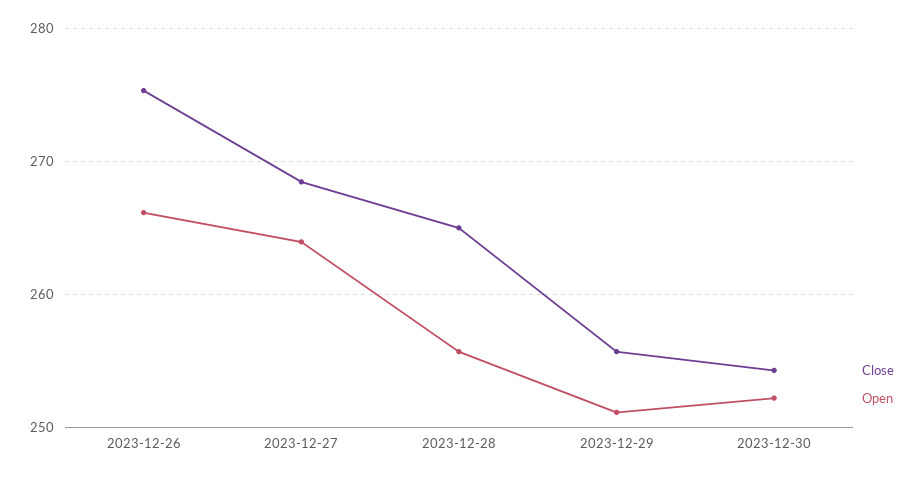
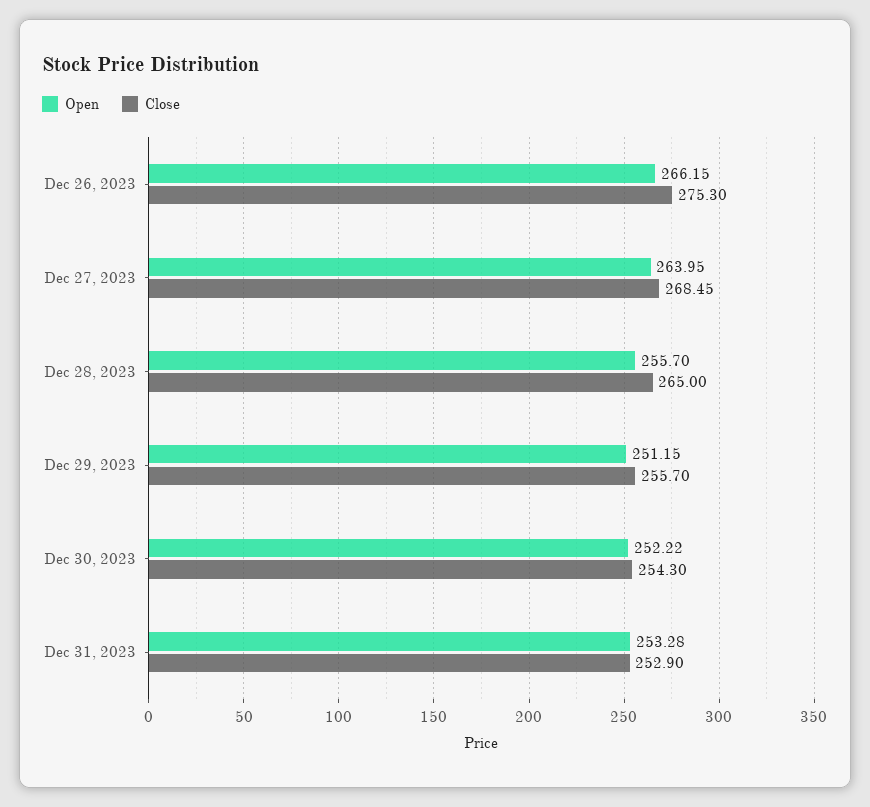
Open, Dec 31, 2023: none -> 253.28
Close, Dec 31, 2023: none -> 252.9

